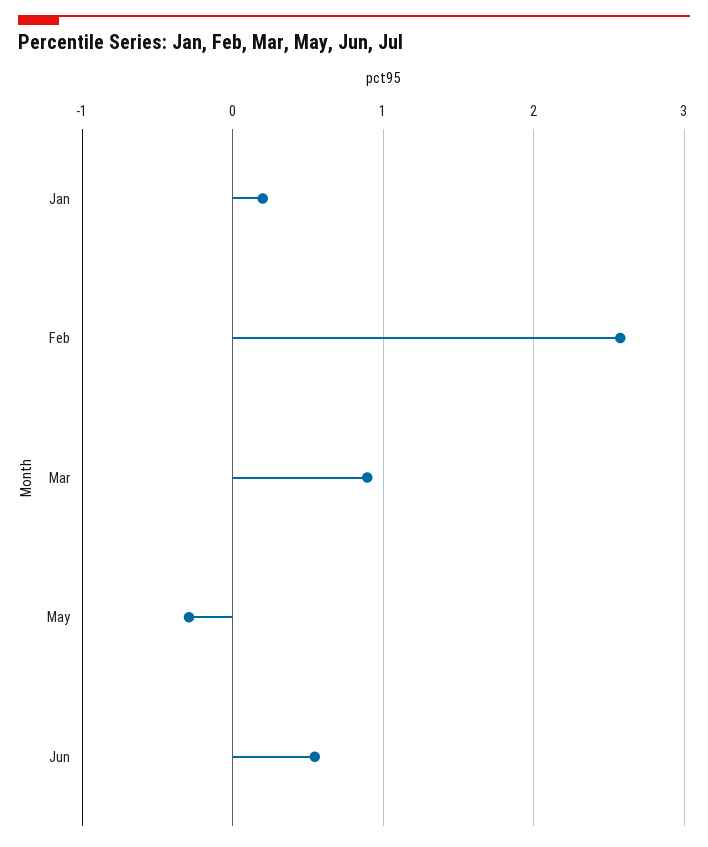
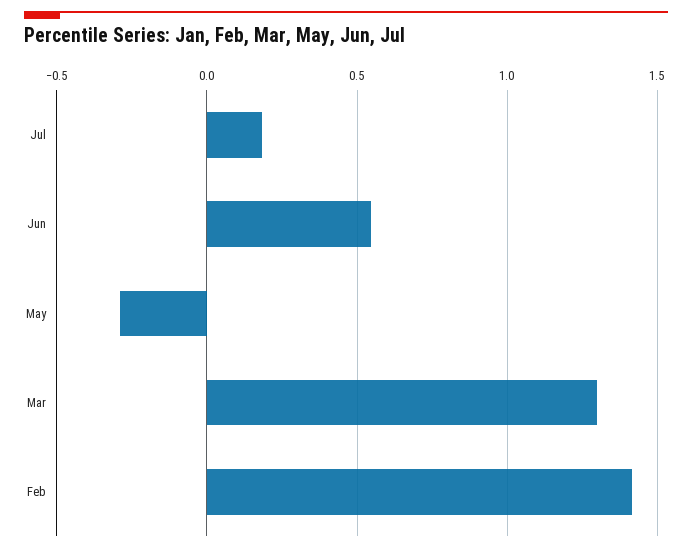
Jan: 0.2 -> none
Feb: 2.6 -> 1.4
Mar: 0.9 -> 1.3
Jul: none -> 0.2

